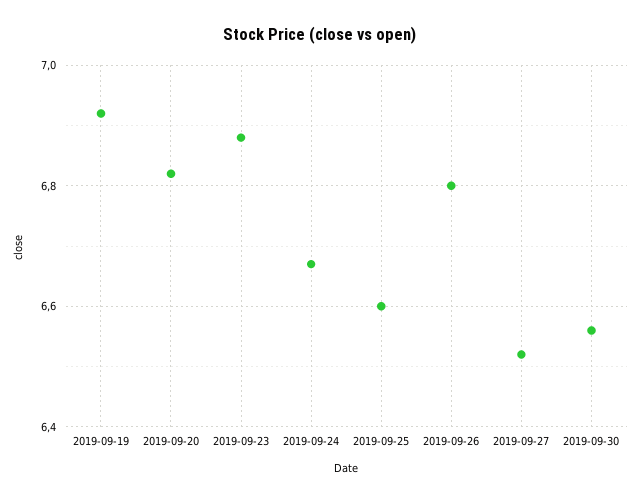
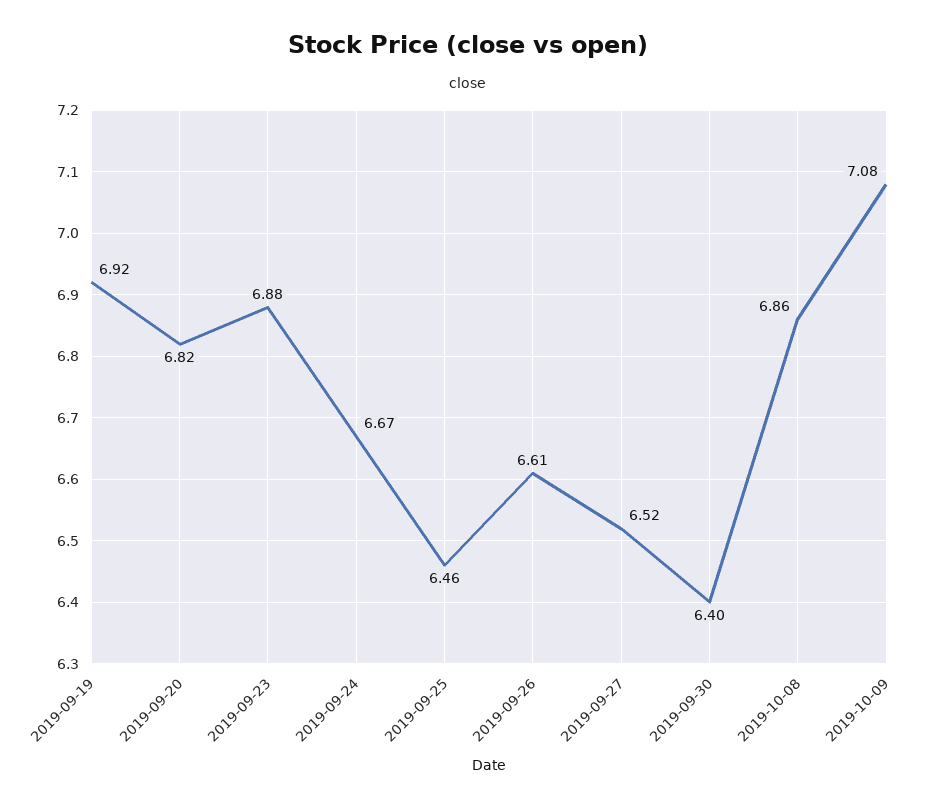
2019-09-25: 6.6 -> 6.46
2019-09-26: 6.8 -> 6.61
2019-09-30: 6.55 -> 6.4
2019-10-08: none -> 6.86
2019-10-09: none -> 7.08

